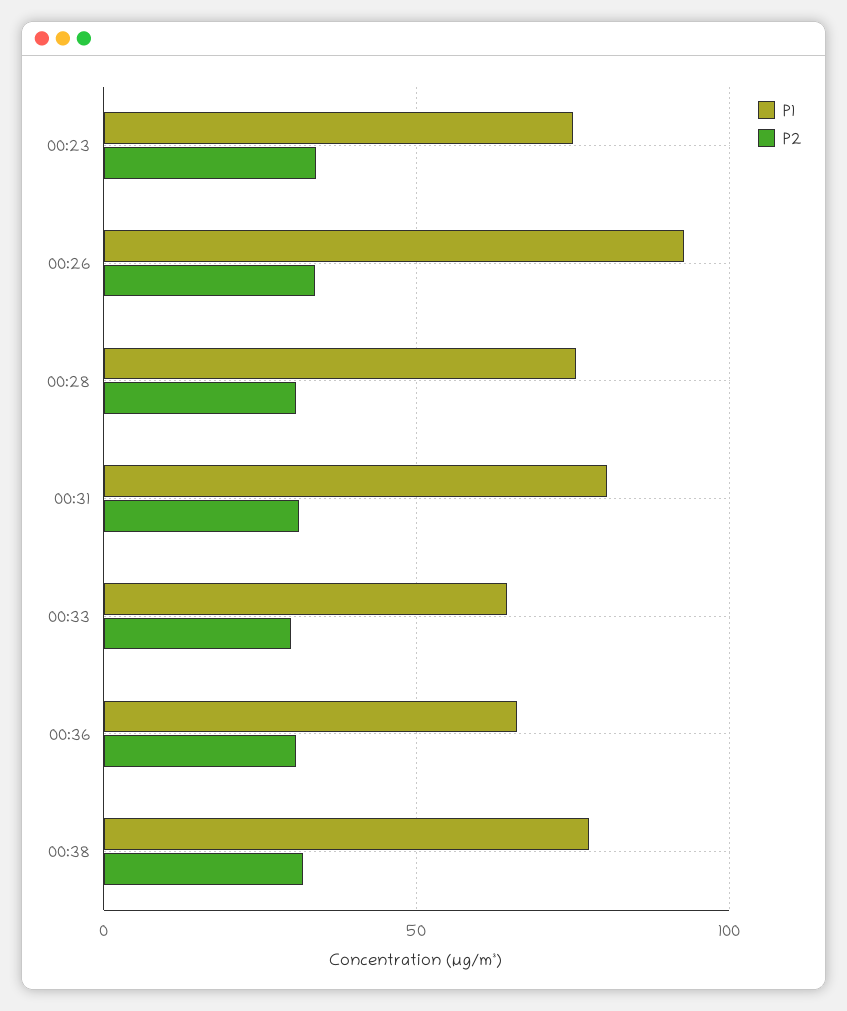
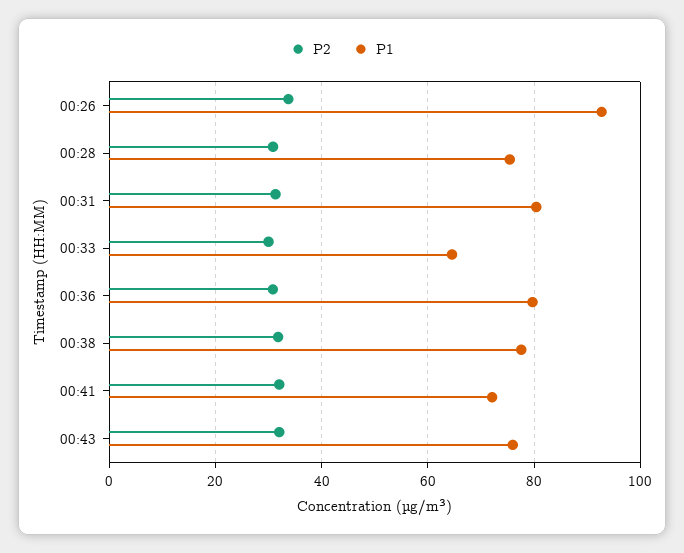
P1, 00:23: 75 -> none
P2, 00:23: 35 -> none
P1, 00:36: 65 -> 80
P2, 00:41: none -> 32
P1, 00:41: none -> 72
P2, 00:43: none -> 32
P1, 00:43: none -> 76

